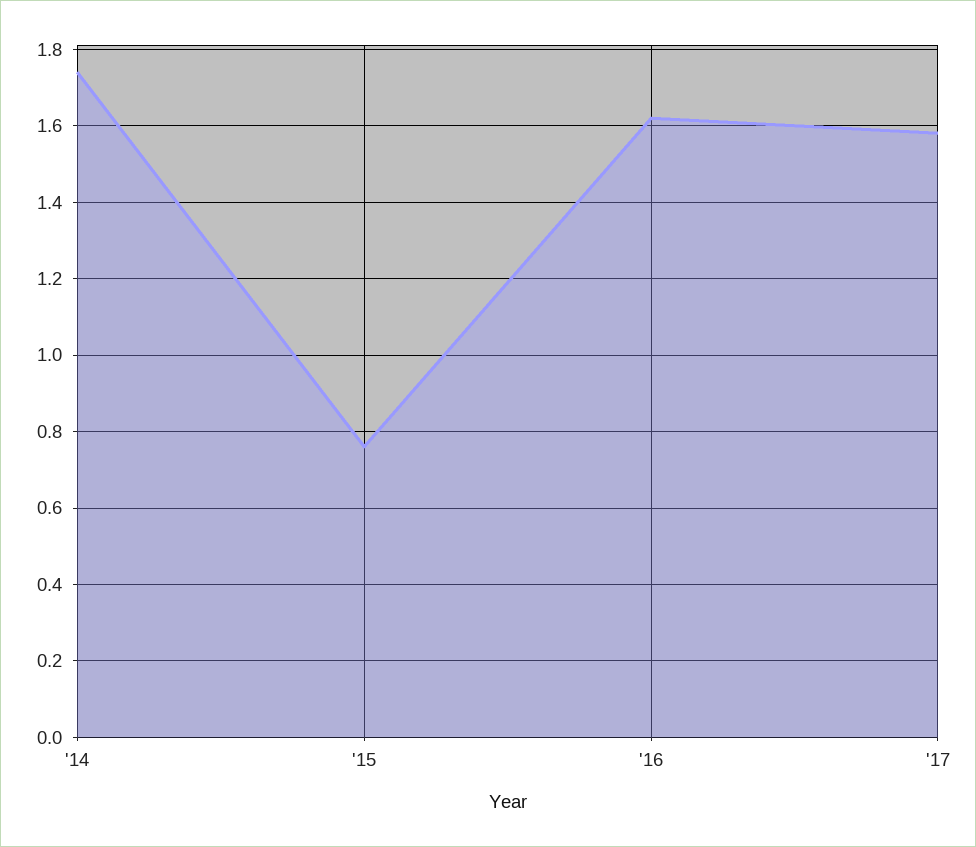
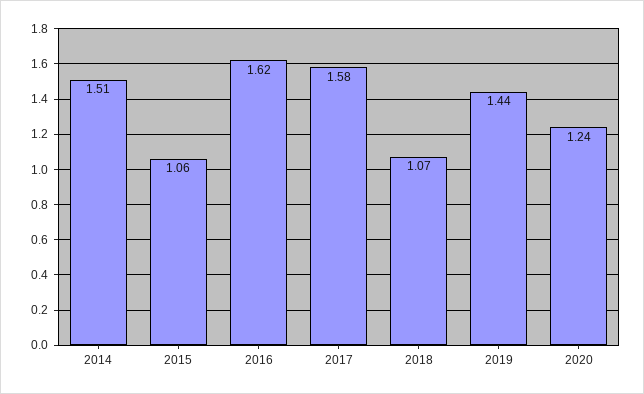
'14: 1.75 -> 1.51
'15: 0.75 -> 1.06
2018: none -> 1.07
2019: none -> 1.44
2020: none -> 1.24

